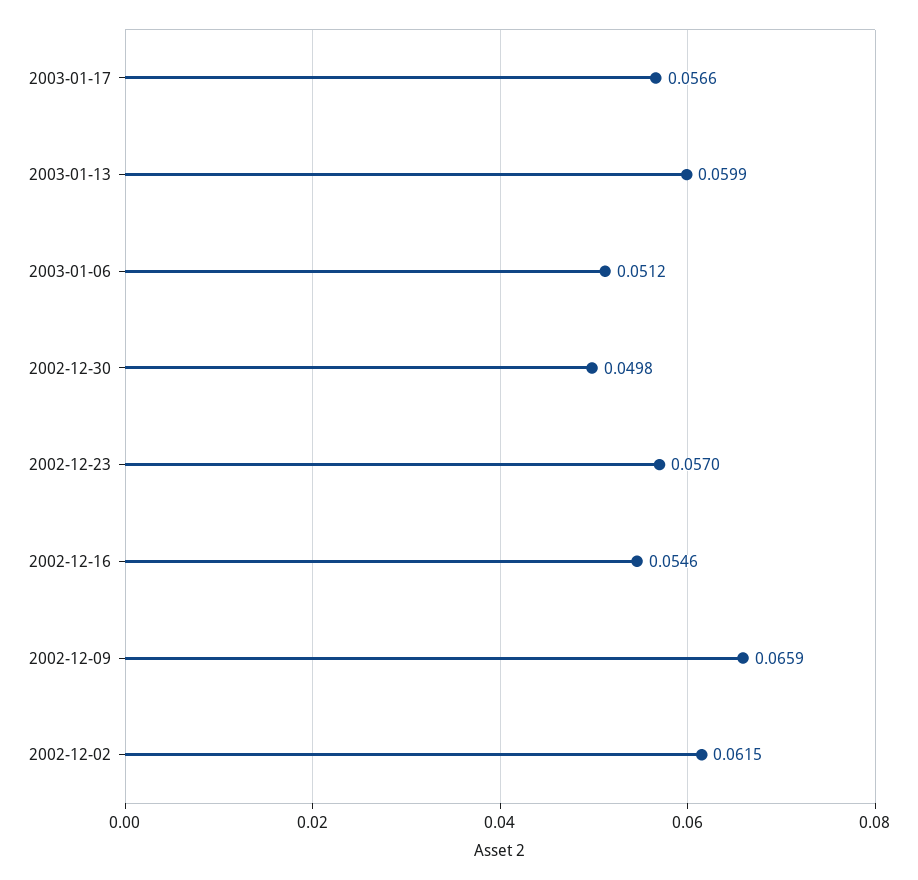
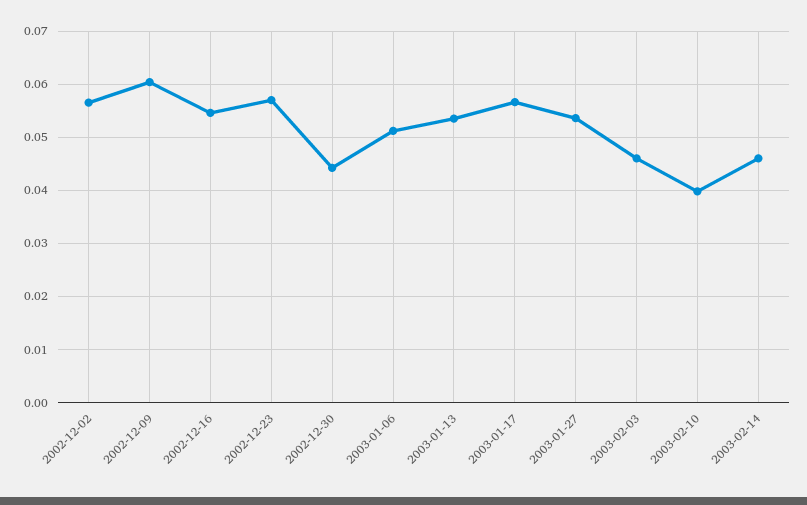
2003-01-13: 0.0599 -> 0.054
2002-12-30: 0.0498 -> 0.044
2002-12-09: 0.0659 -> 0.06
2002-12-02: 0.0615 -> 0.056
2003-01-27: none -> 0.054
2003-02-03: none -> 0.046
2003-02-10: none -> 0.04
2003-02-14: none -> 0.046

